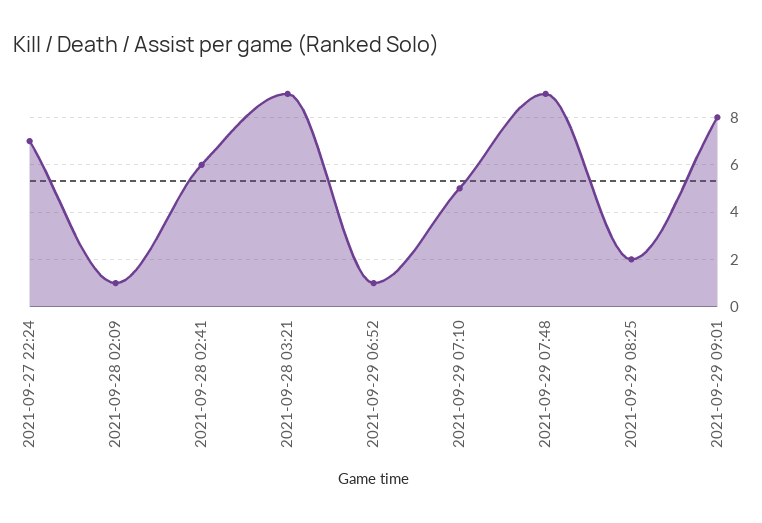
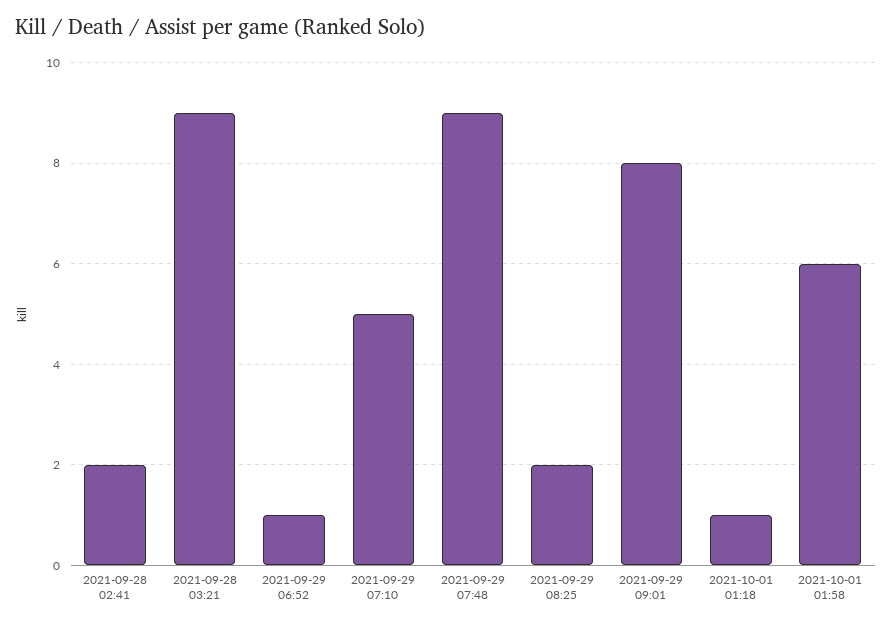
2021-09-27 22:24: 7 -> none
2021-09-28 02:09: 1 -> none
2021-09-28 02:41: 6 -> 2
2021-10-01 01:18: none -> 1
2021-10-01 01:58: none -> 6

